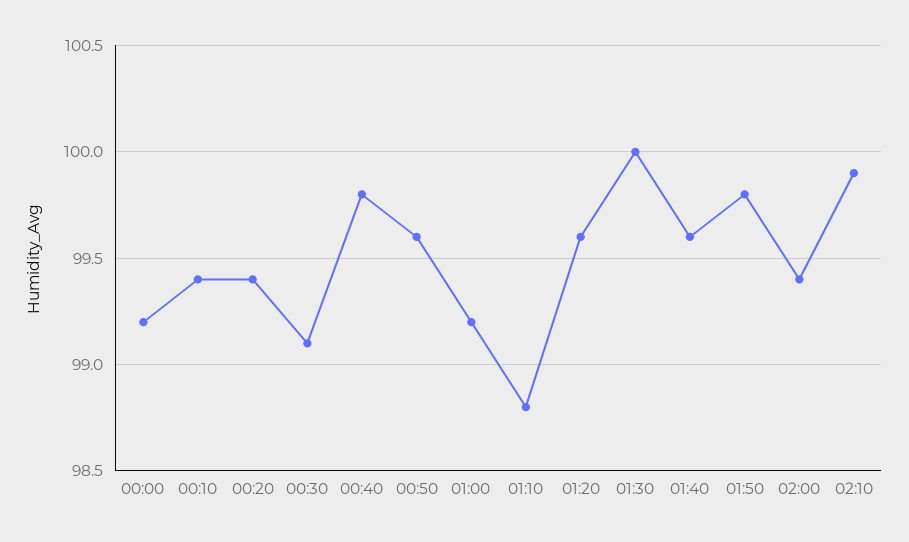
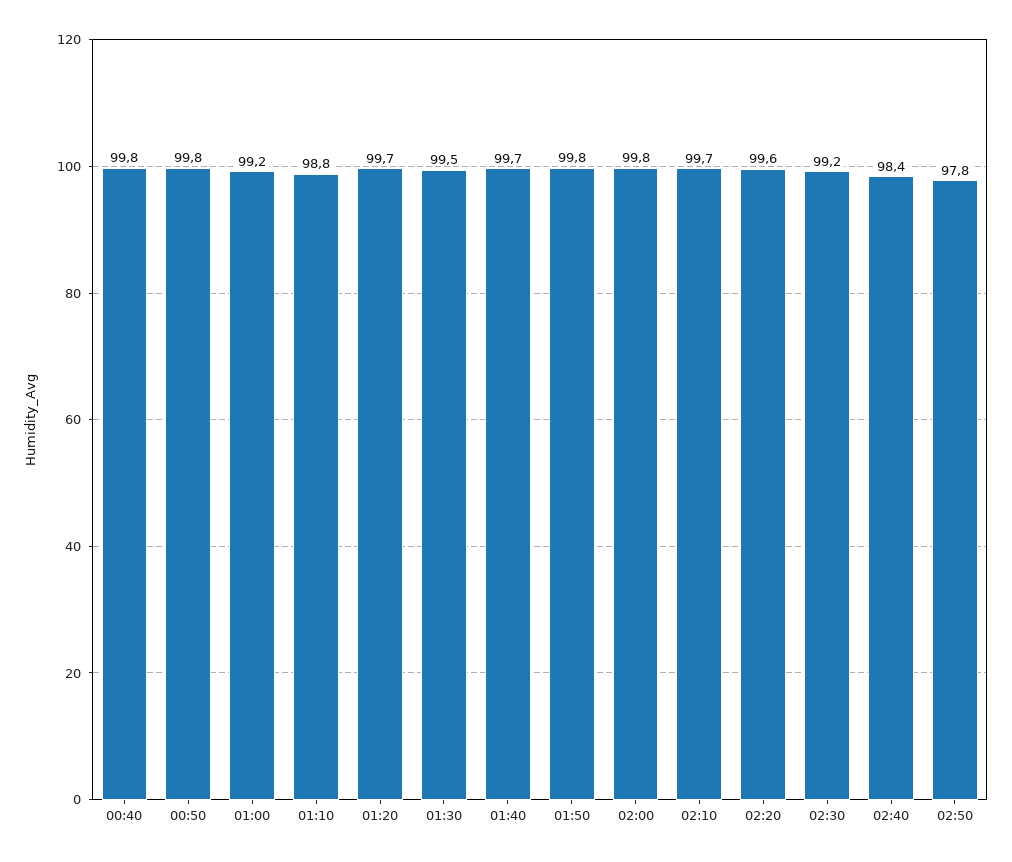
00:00: 99.2 -> none
00:10: 99.4 -> none
00:20: 99.4 -> none
00:30: 99.1 -> none
00:50: 99.6 -> 99.8
01:20: 99.6 -> 99.7
01:30: 100 -> 99.5
01:40: 99.6 -> 99.7
02:00: 99.4 -> 99.8
02:10: 99.9 -> 99.7
02:20: none -> 99.6
02:30: none -> 99.2
02:40: none -> 98.4
02:50: none -> 97.8

